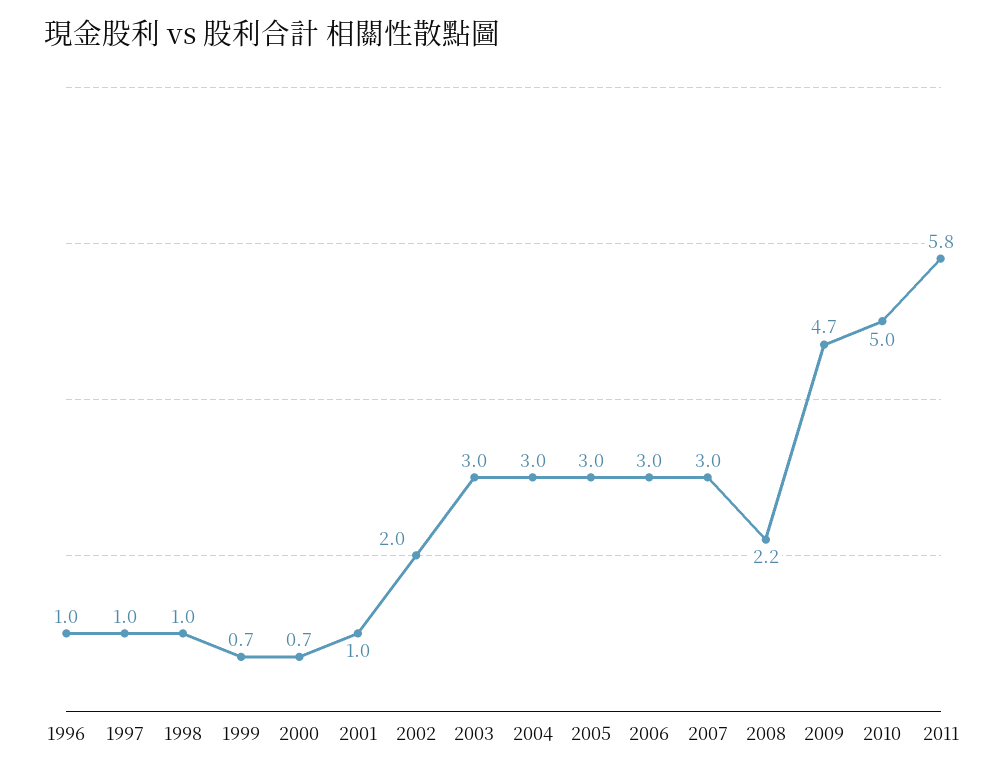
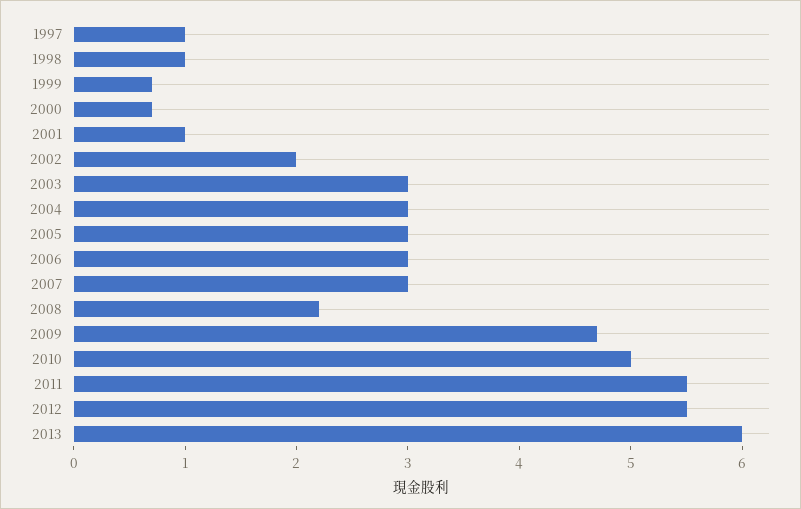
1996: 1 -> none
2011: 5.8 -> 5.5
2012: none -> 5.5
2013: none -> 6

